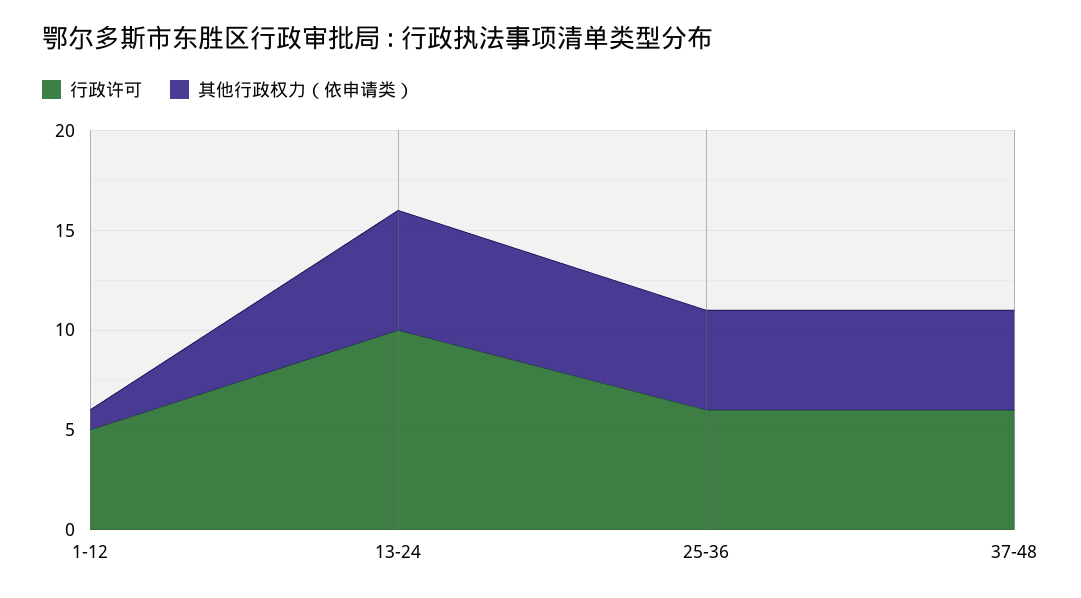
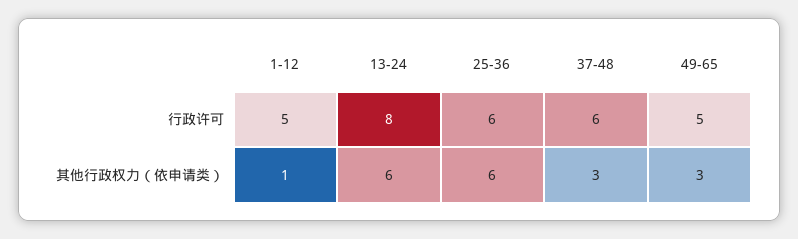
行政许可, 13-24: 10 -> 8
其他行政权力（依申请类）, 25-36: 5 -> 6
其他行政权力（依申请类）, 37-48: 5 -> 3
行政许可, 49-65: none -> 5
其他行政权力（依申请类）, 49-65: none -> 3

